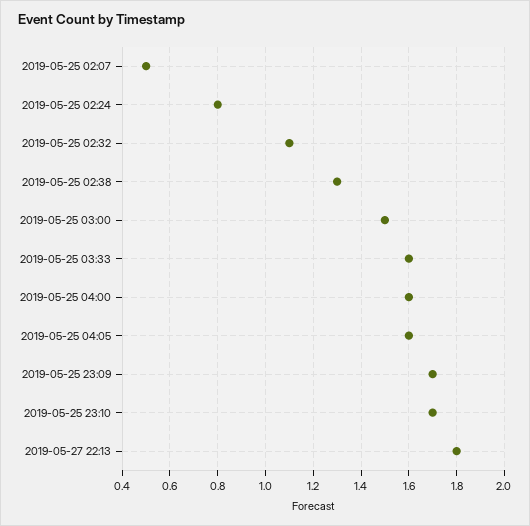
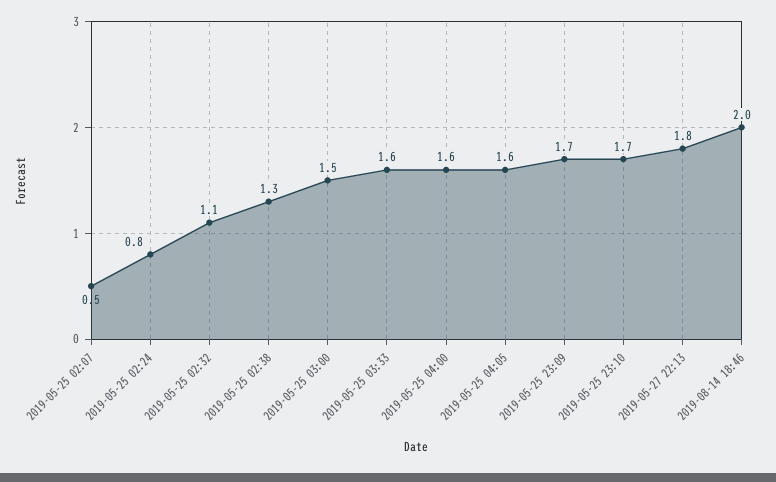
2019-08-14 18:46: none -> 2

